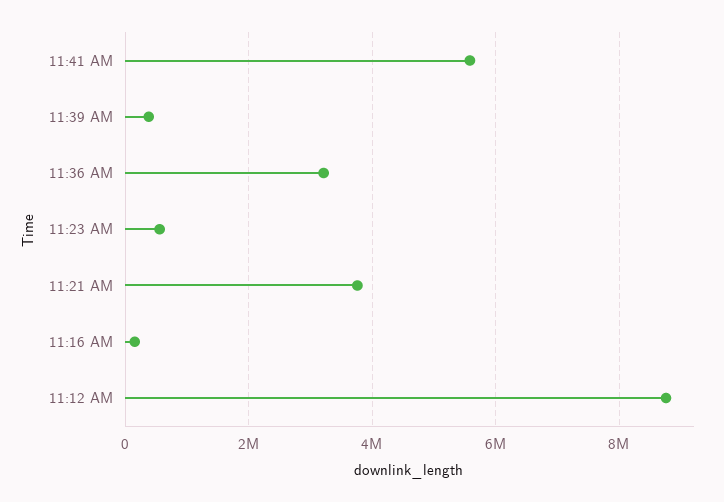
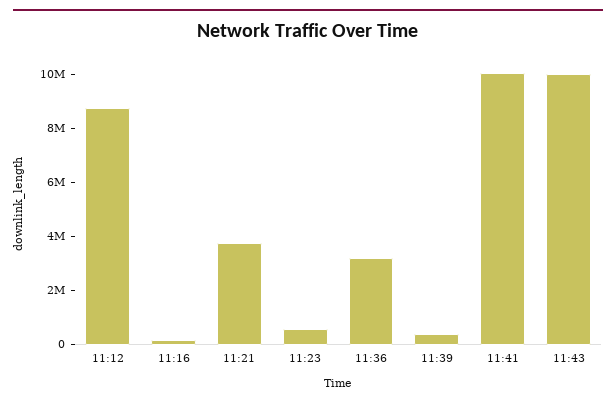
11:41 AM: 5600000 -> 10000000
11:43: none -> 10000000

